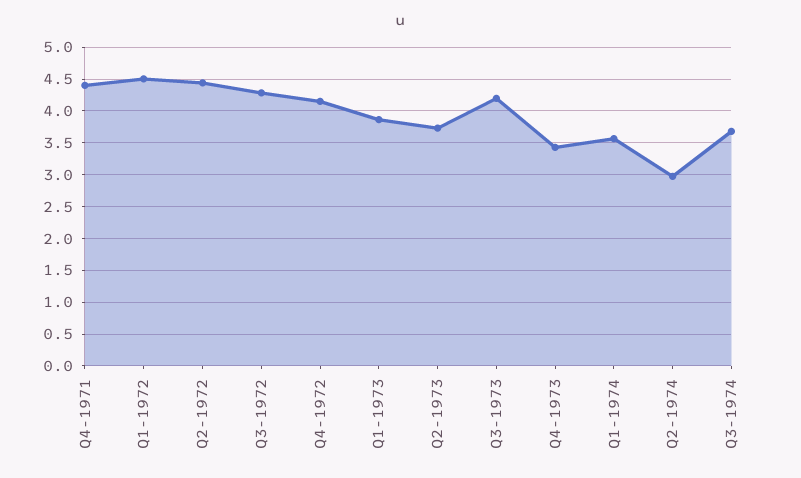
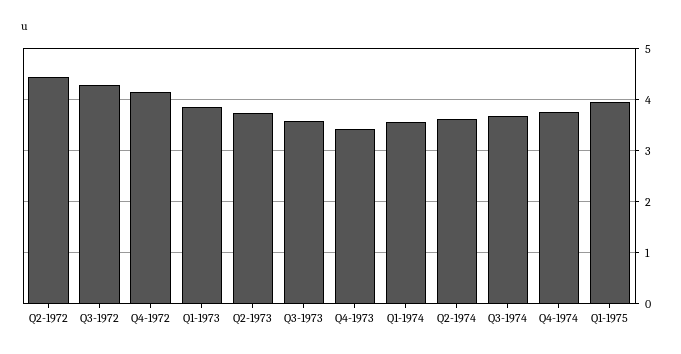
Q4-1971: 4.4 -> none
Q1-1972: 4.5 -> none
Q3-1973: 4.2 -> 3.6
Q2-1974: 3 -> 3.6
Q4-1974: none -> 3.8
Q1-1975: none -> 4

